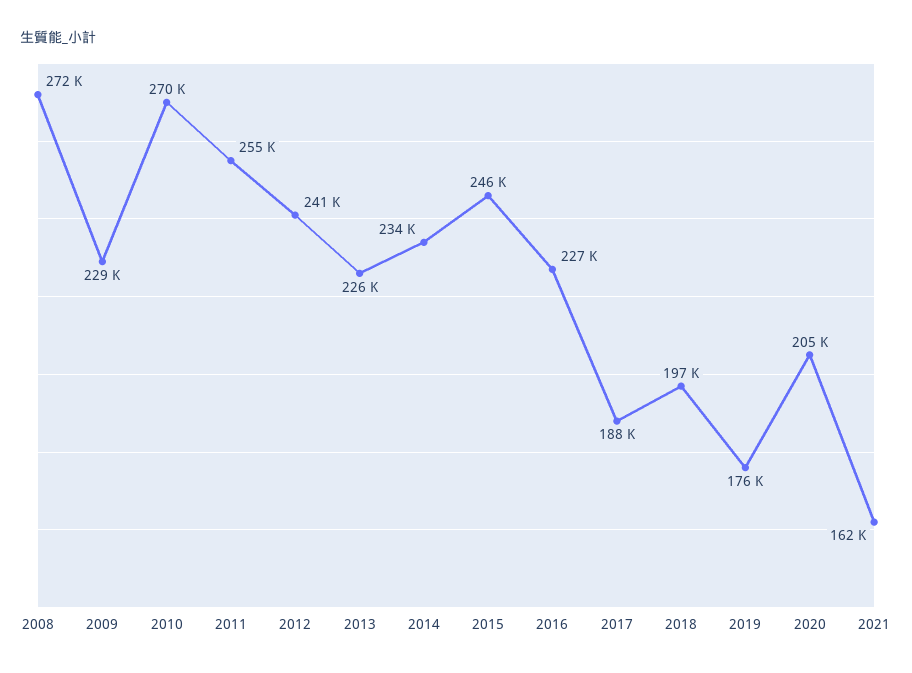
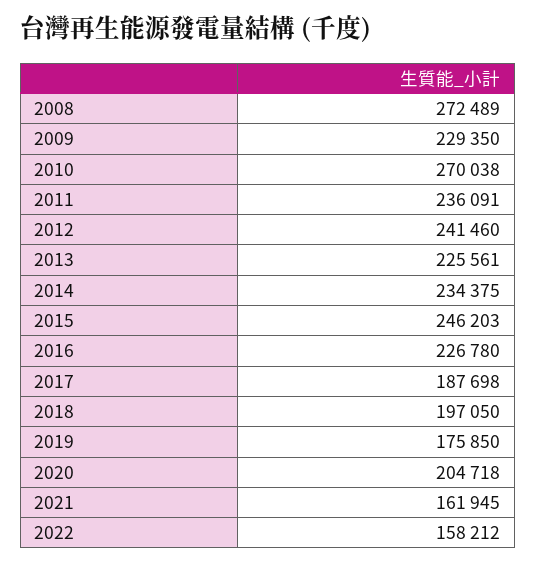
2011: 255000 -> 236091
2022: none -> 158212

